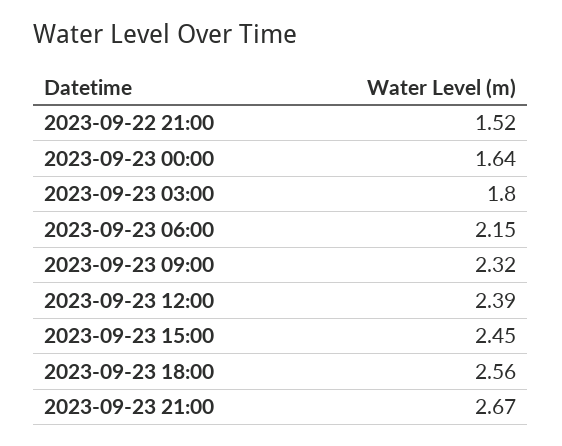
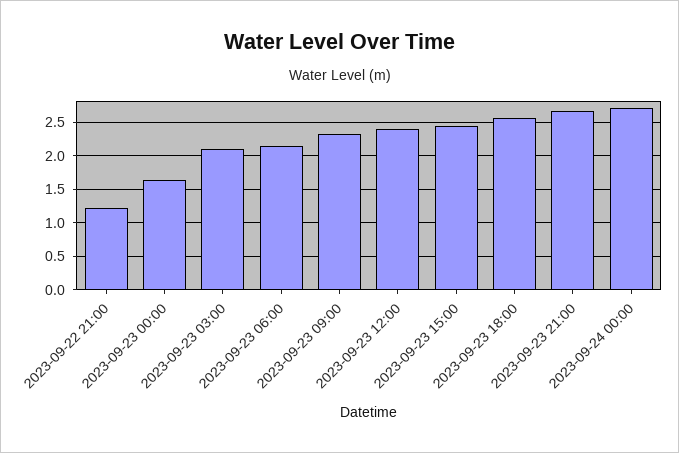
2023-09-22 21:00: 1.52 -> 1.2
2023-09-23 03:00: 1.8 -> 2.1
2023-09-24 00:00: none -> 2.7

